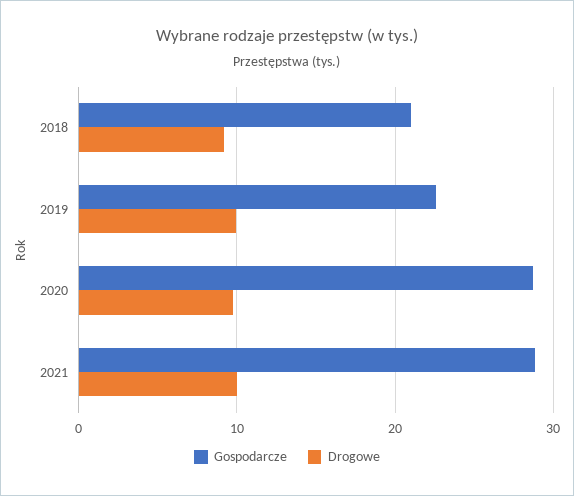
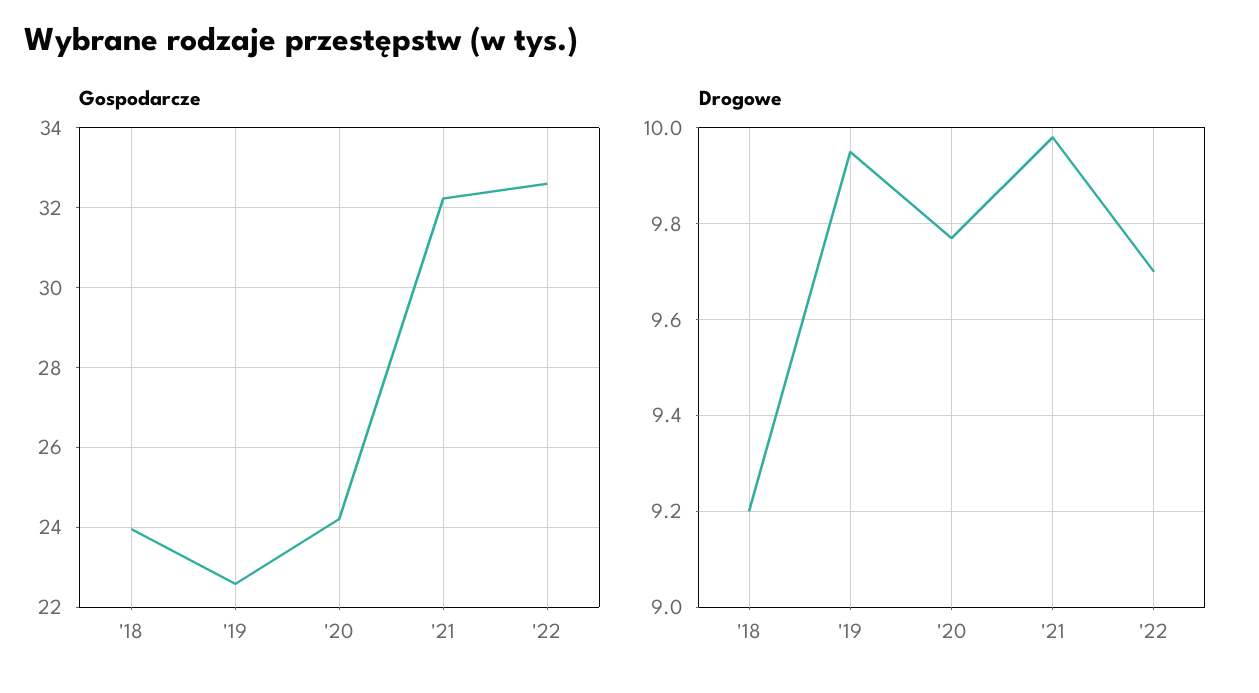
Gospodarcze, 2018: 21 -> 24
Gospodarcze, 2020: 29 -> 24.2
Gospodarcze, 2021: 29 -> 32.2
Gospodarcze, '22: none -> 32.6
Drogowe, '22: none -> 9.7

